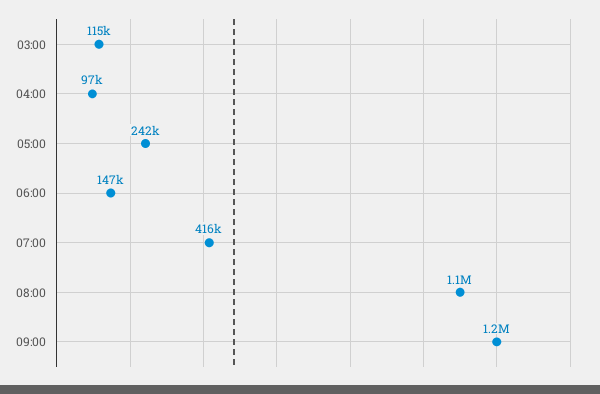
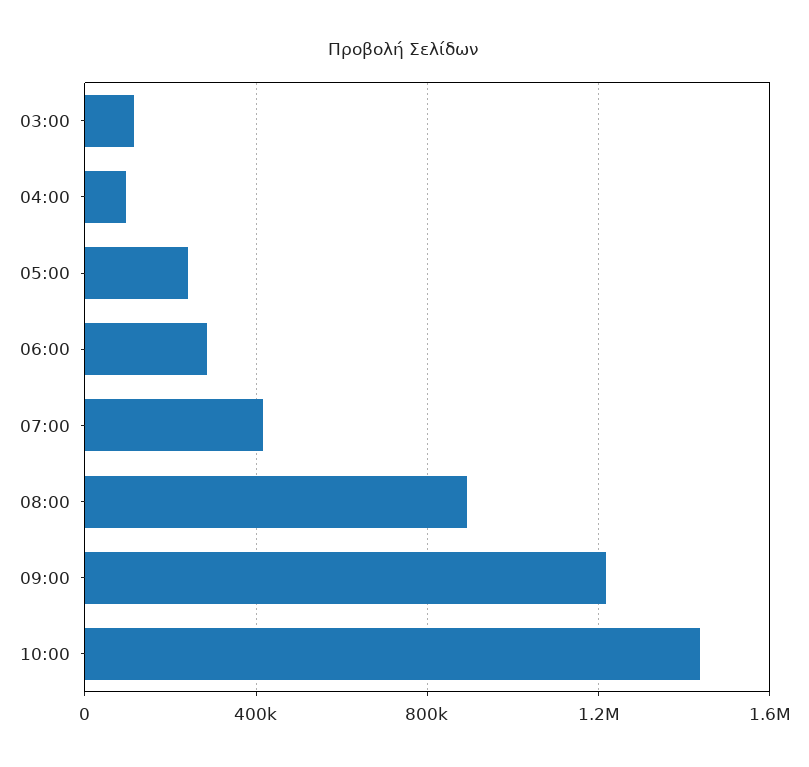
06:00: 147000 -> 300000
08:00: 1100000 -> 900000
10:00: none -> 1450000

